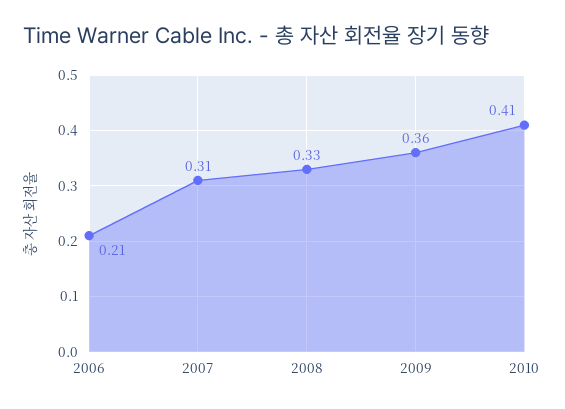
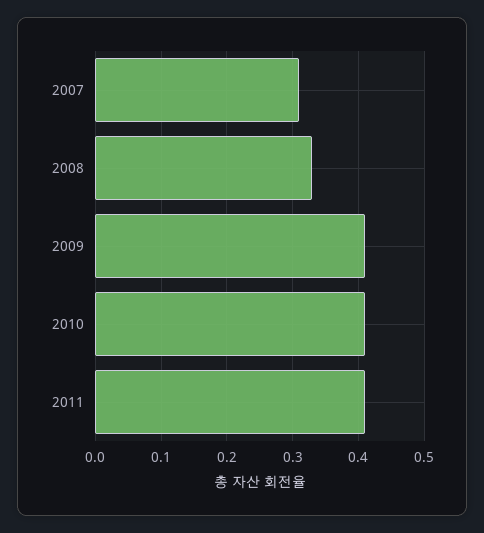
2006: 0.21 -> none
2009: 0.36 -> 0.41
2011: none -> 0.41

